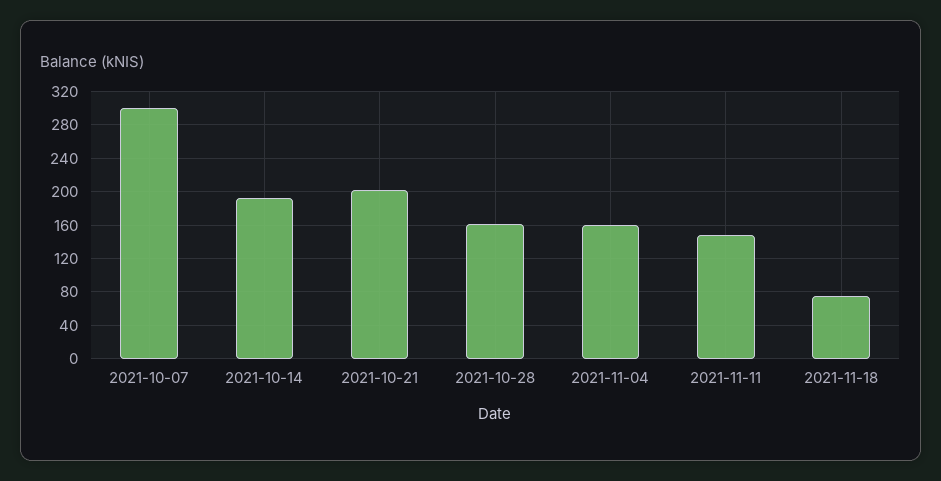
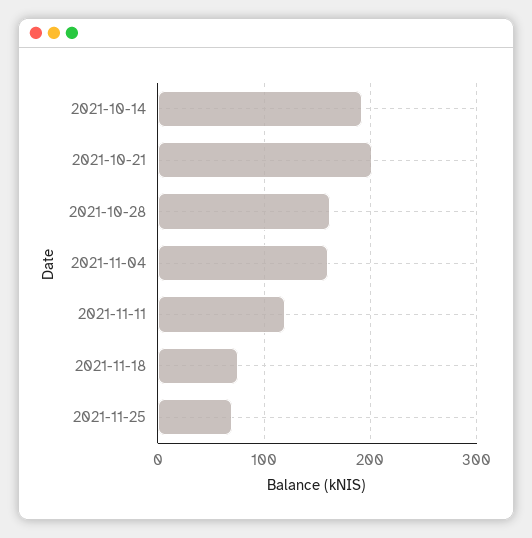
2021-10-07: 300 -> none
2021-11-11: 150 -> 120
2021-11-25: none -> 70

